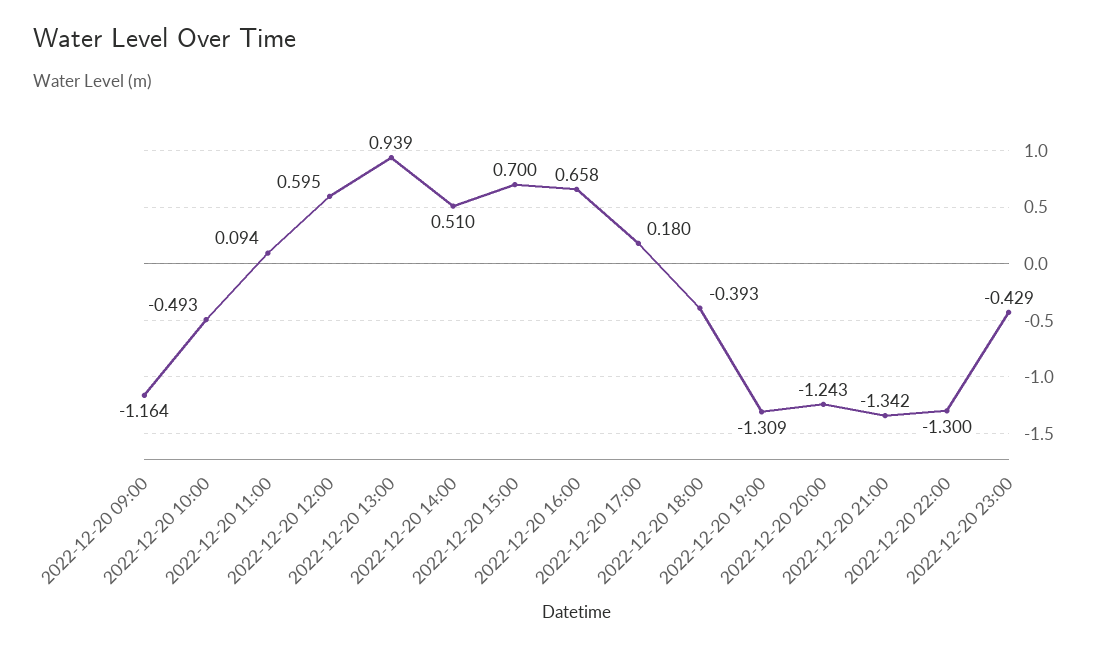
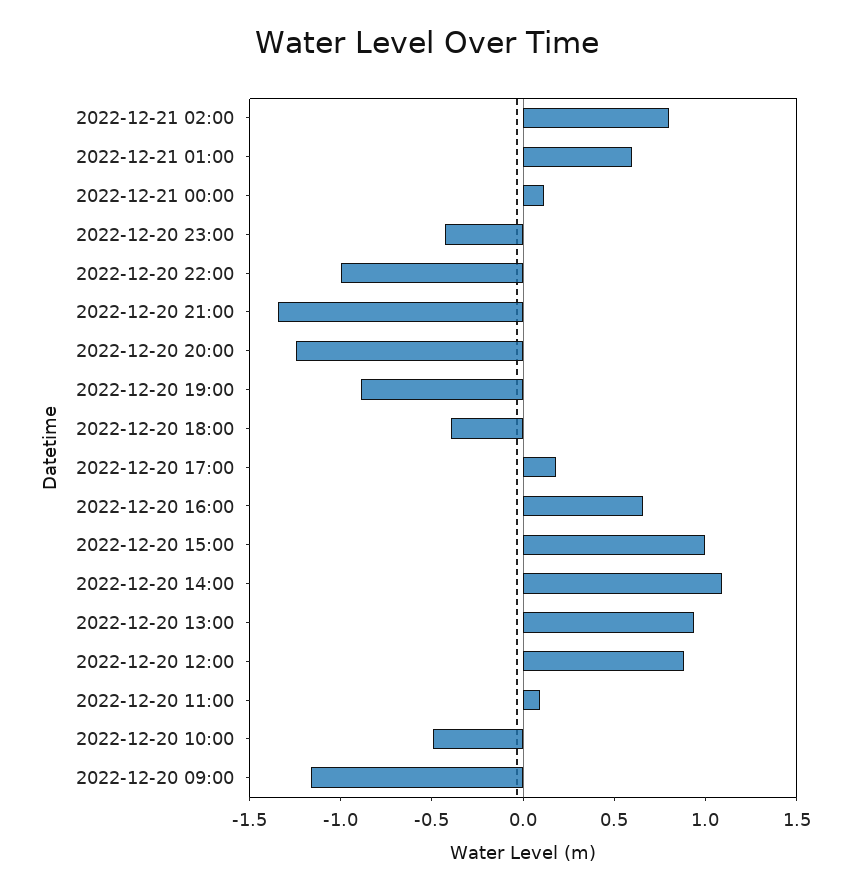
2022-12-20 12:00: 0.595 -> 0.9
2022-12-20 14:00: 0.51 -> 1.1
2022-12-20 15:00: 0.7 -> 1
2022-12-20 19:00: -1.309 -> -0.9
2022-12-20 22:00: -1.3 -> -1
2022-12-21 02:00: none -> 0.8
2022-12-21 01:00: none -> 0.6
2022-12-21 00:00: none -> 0.1

